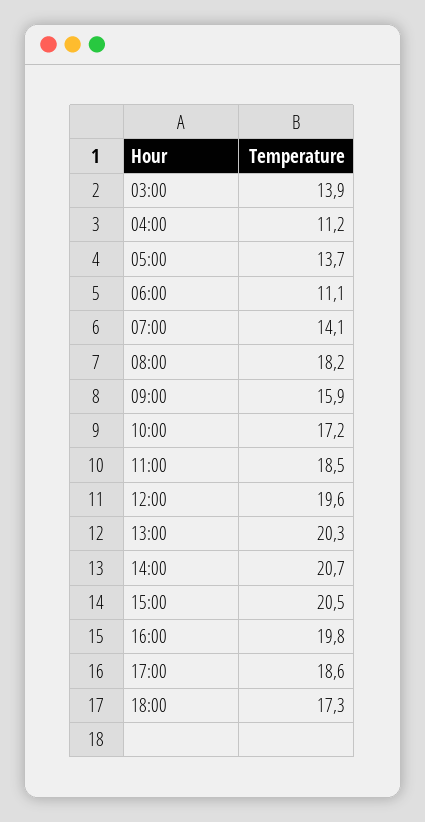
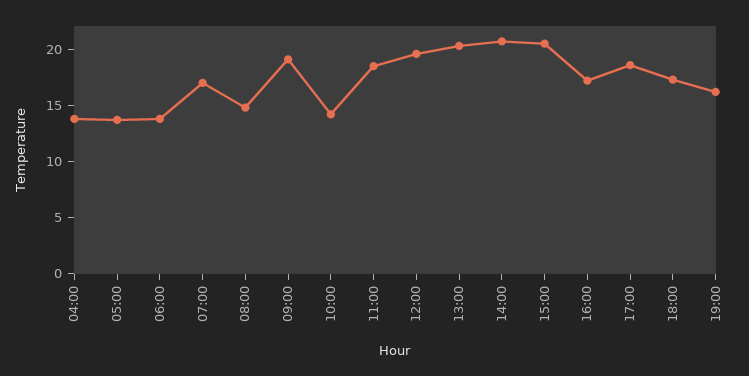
03:00: 13.9 -> none
04:00: 11.2 -> 14
06:00: 11.1 -> 14
07:00: 14.1 -> 17
08:00: 18.2 -> 15
09:00: 15.9 -> 19
10:00: 17.2 -> 14
16:00: 19.8 -> 17
19:00: none -> 16

